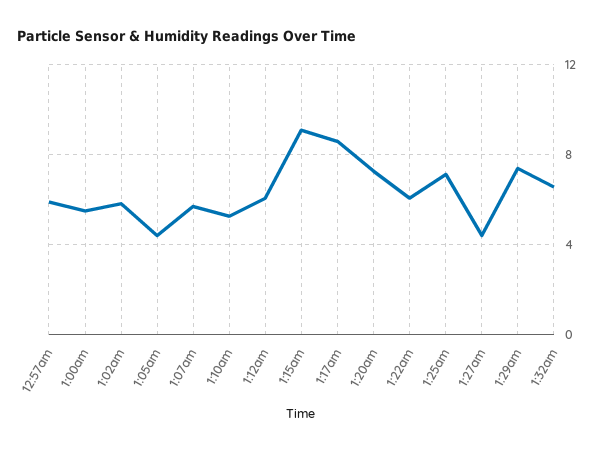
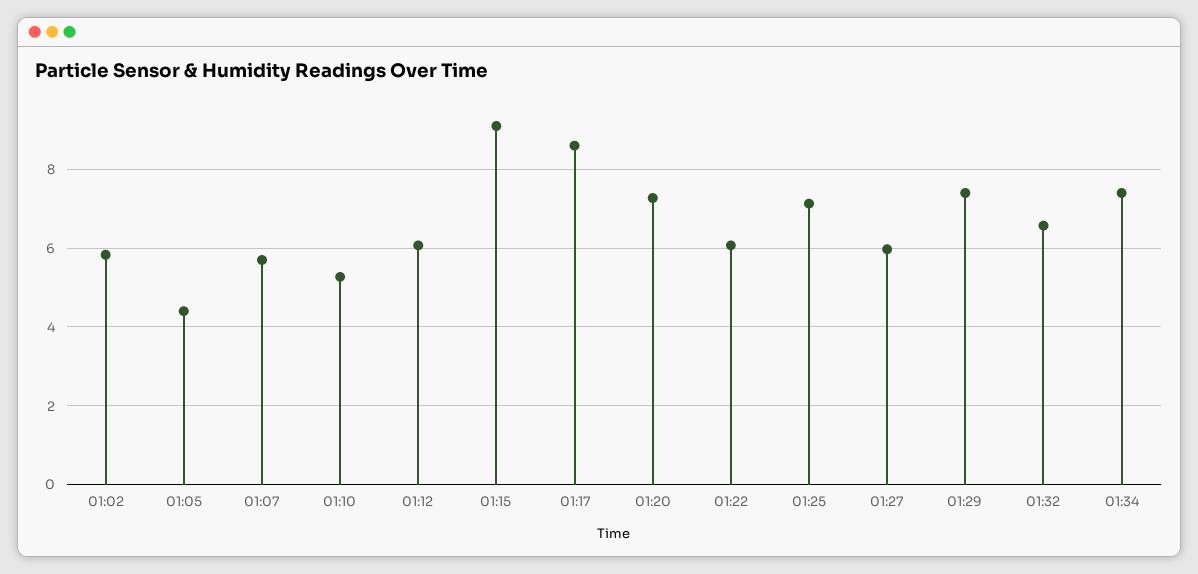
12:57am: 6 -> none
1:00am: 5.5 -> none
1:27am: 4.5 -> 6
01:34: none -> 7.4

